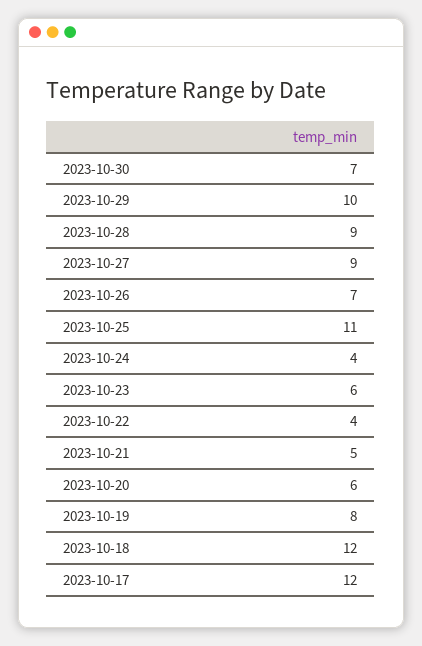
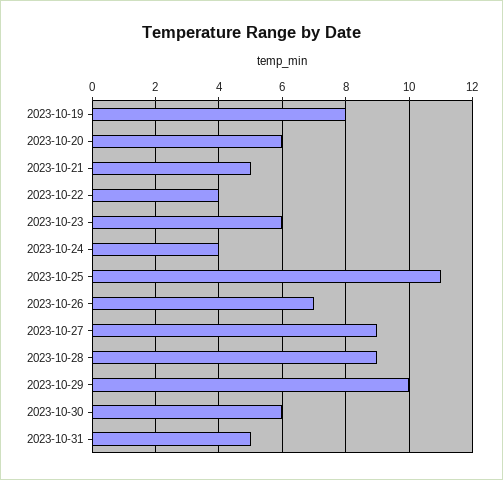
2023-10-30: 7 -> 6
2023-10-18: 12 -> none
2023-10-17: 12 -> none
2023-10-31: none -> 5

